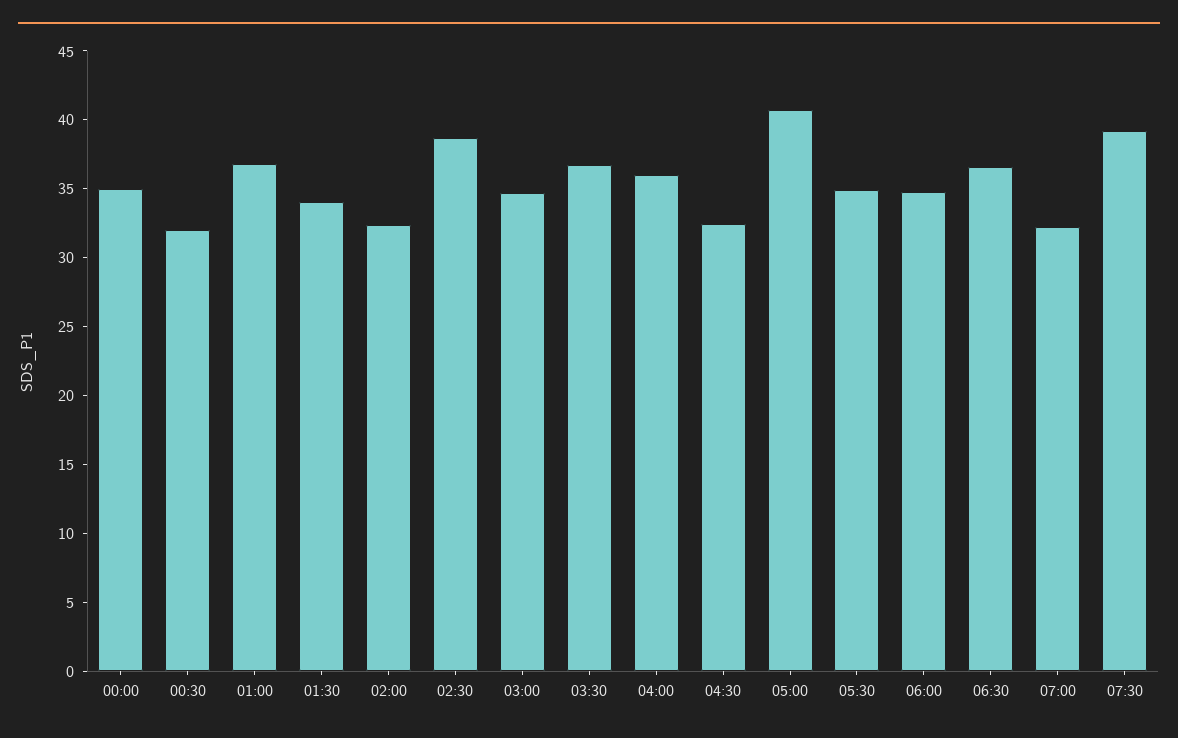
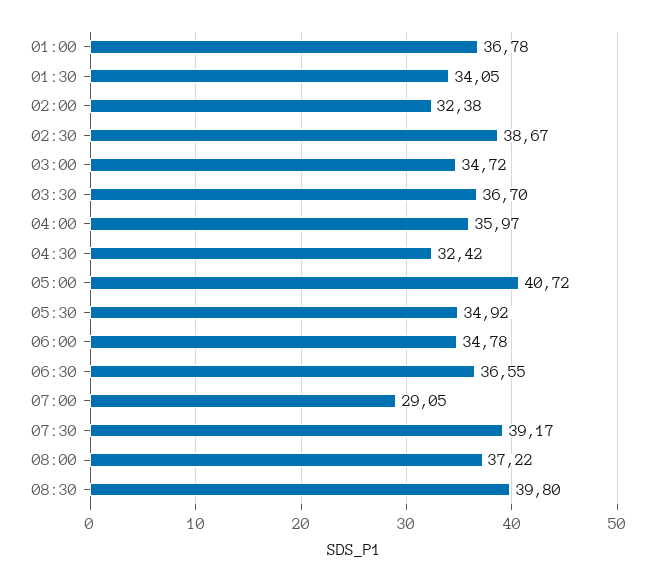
00:00: 35 -> none
00:30: 32 -> none
07:00: 32 -> 29.05
08:00: none -> 37.22
08:30: none -> 39.8

